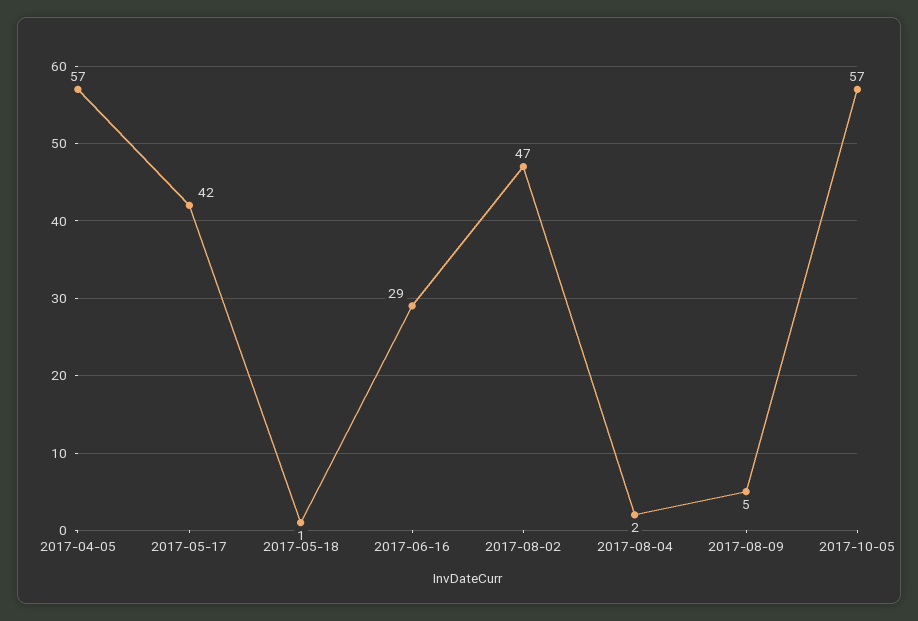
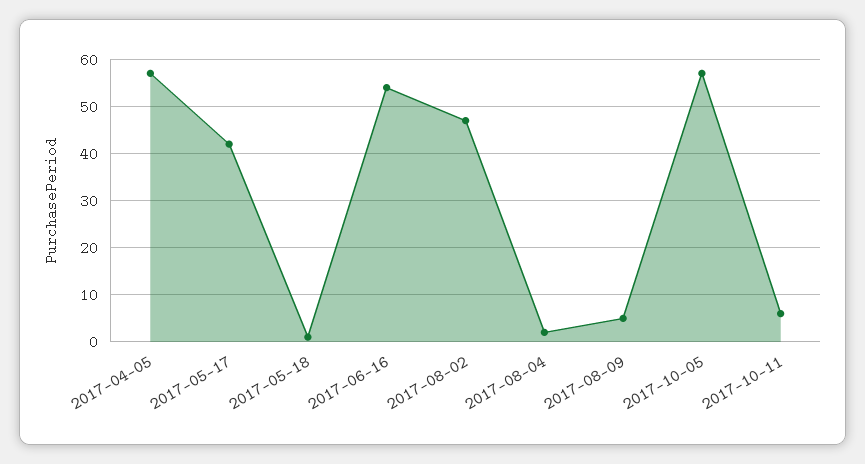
2017-06-16: 29 -> 55
2017-10-11: none -> 5

